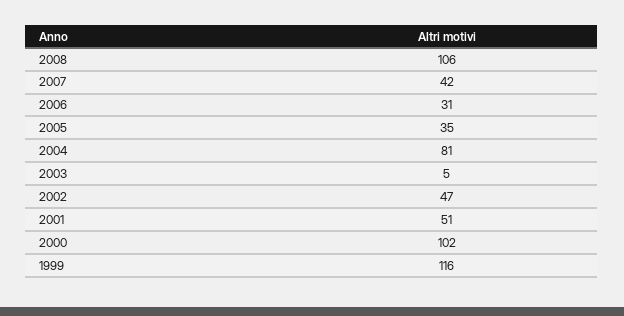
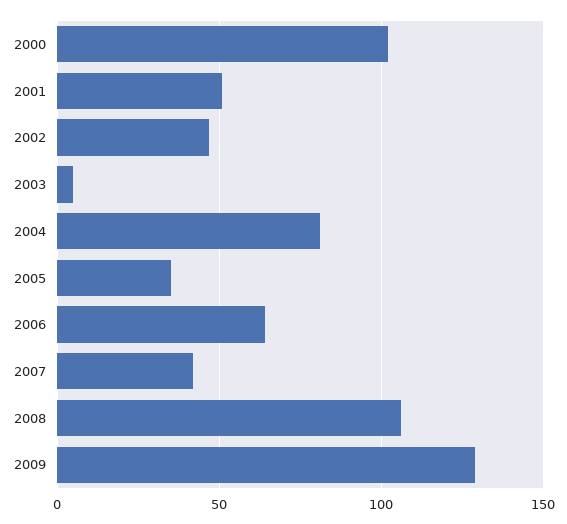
2006: 31 -> 65
1999: 116 -> none
2009: none -> 130

